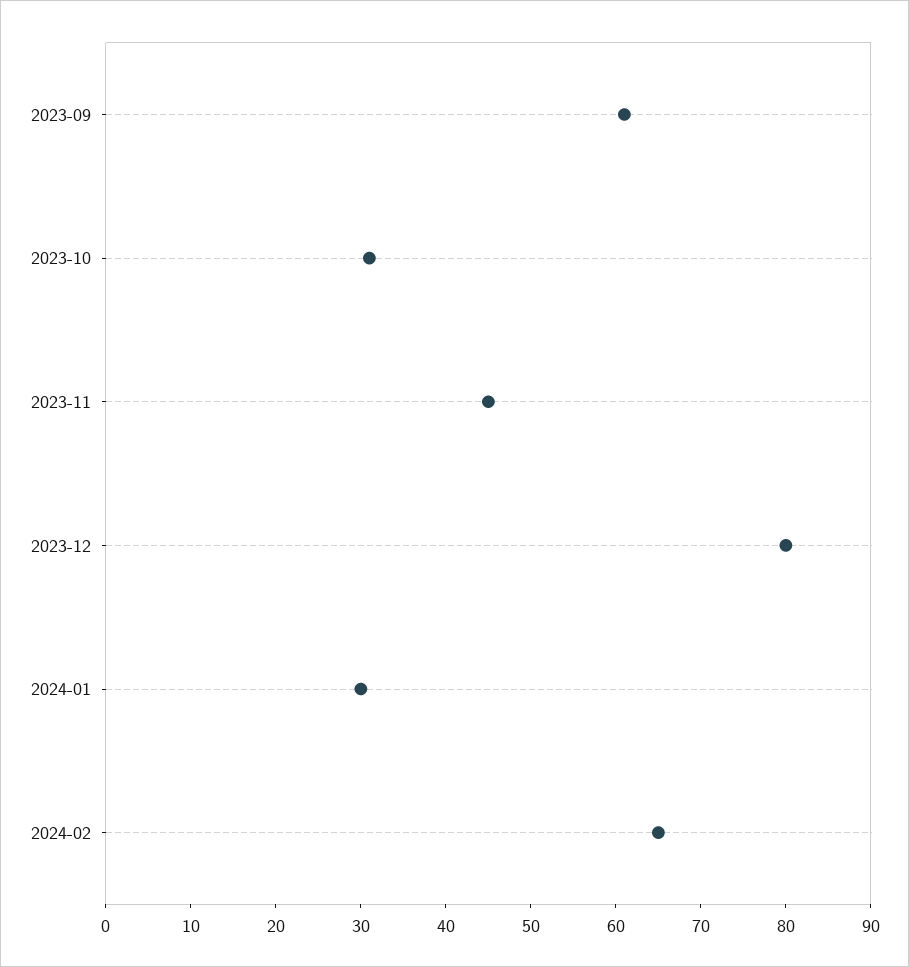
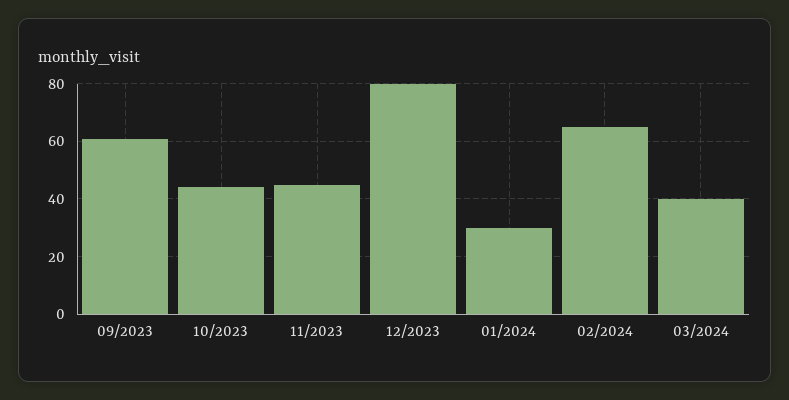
2023-10: 31 -> 45
03/2024: none -> 40

